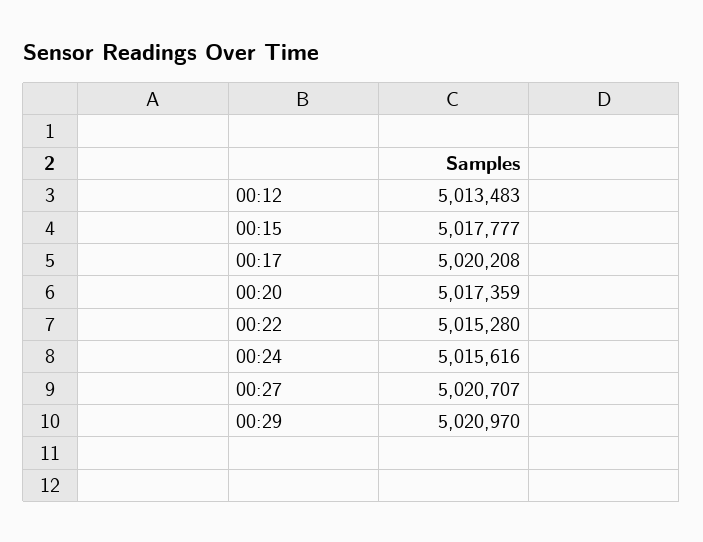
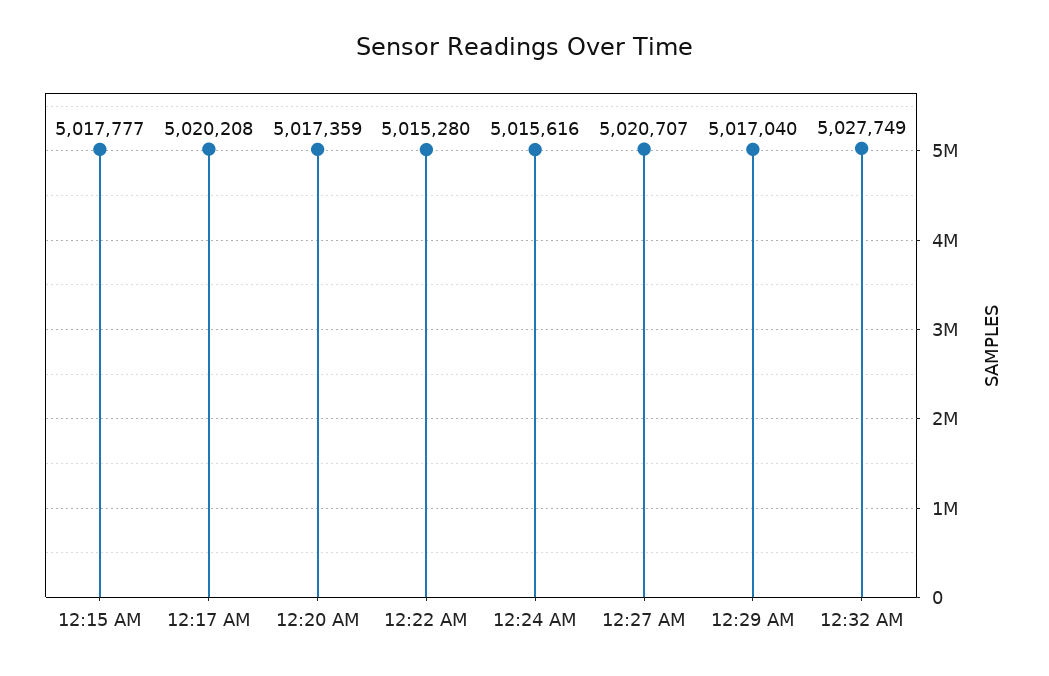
00:12: 5013483 -> none
00:29: 5020970 -> 5017040
12:32 AM: none -> 5027749

